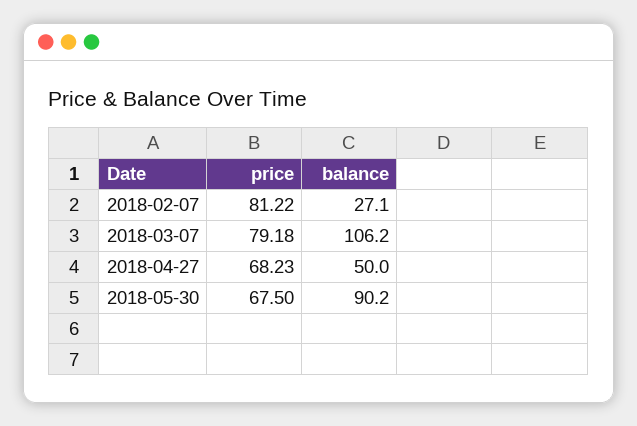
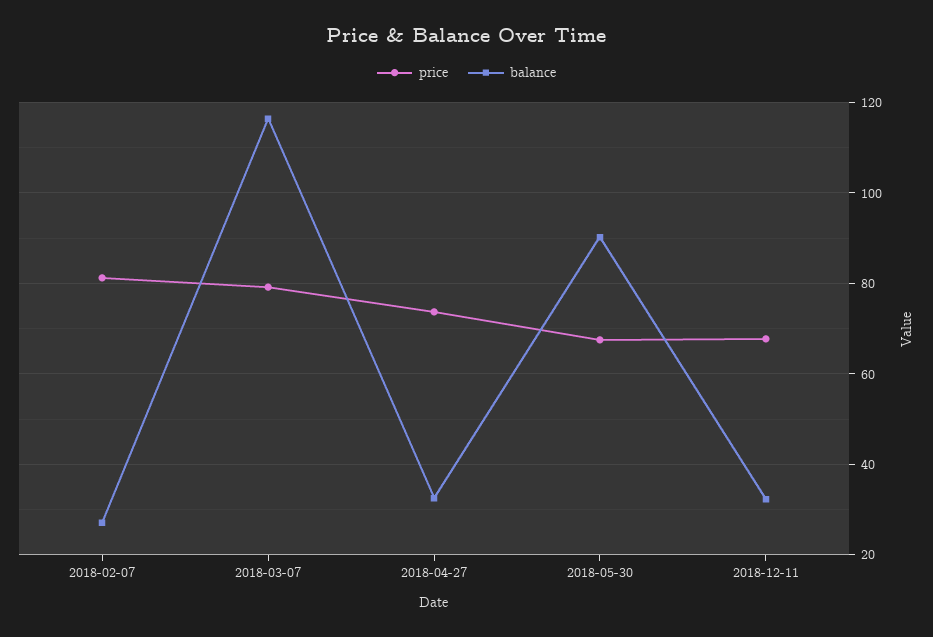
balance, 2018-03-07: 106.2 -> 116
price, 2018-04-27: 68.23 -> 74
balance, 2018-04-27: 50 -> 32
price, 2018-12-11: none -> 68
balance, 2018-12-11: none -> 32

